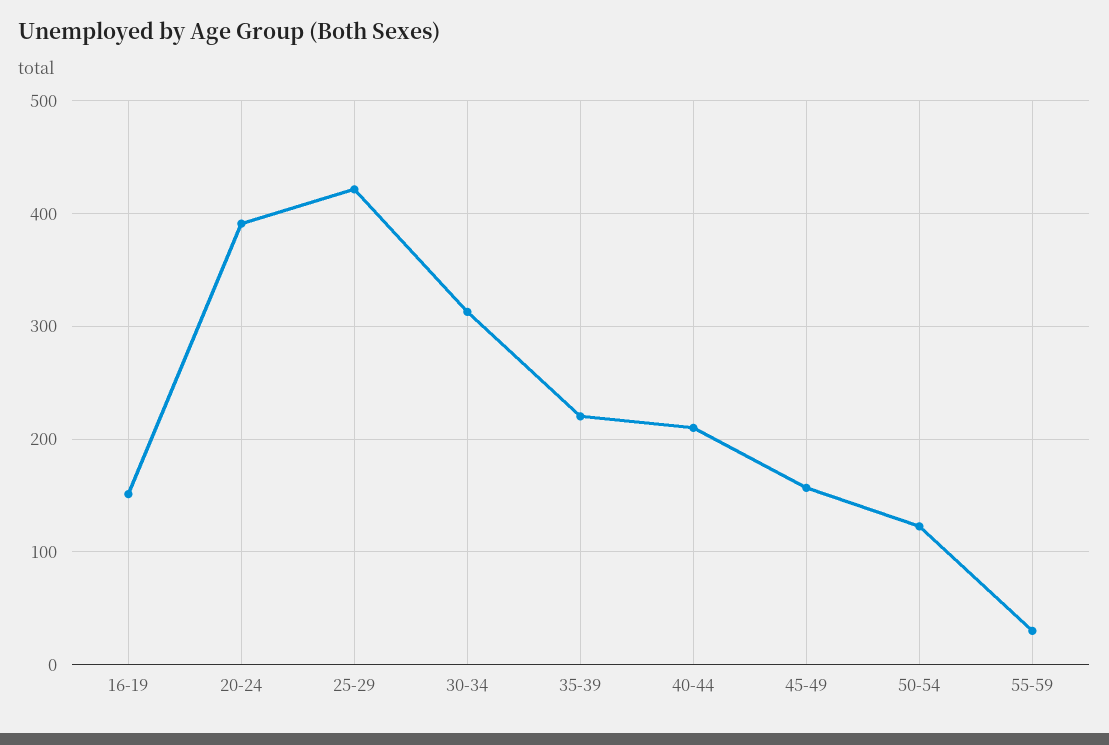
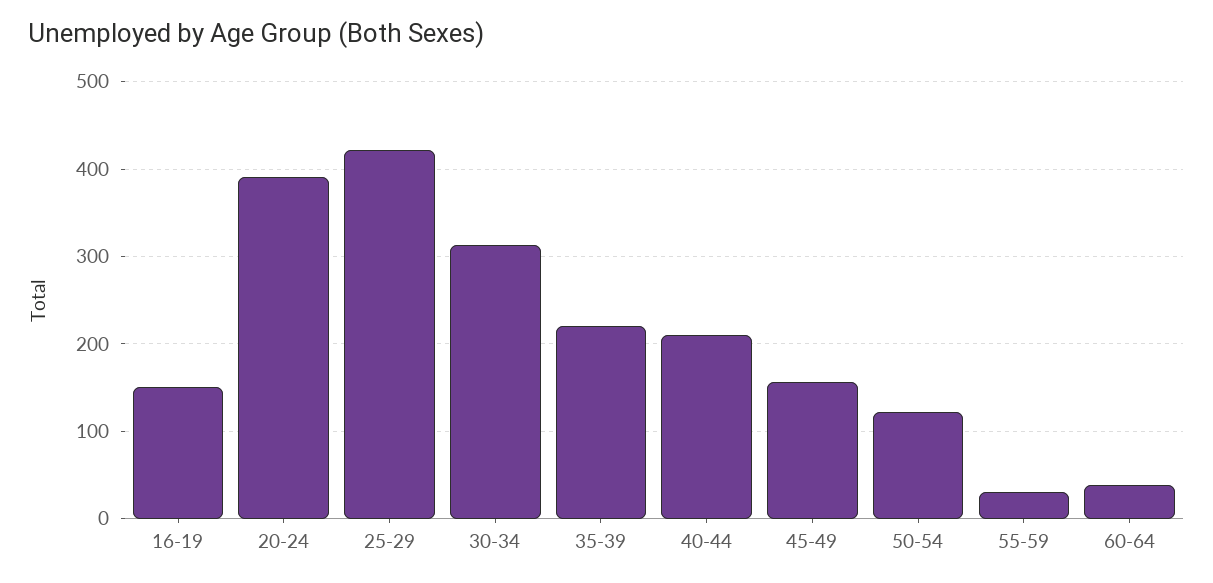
60-64: none -> 40

